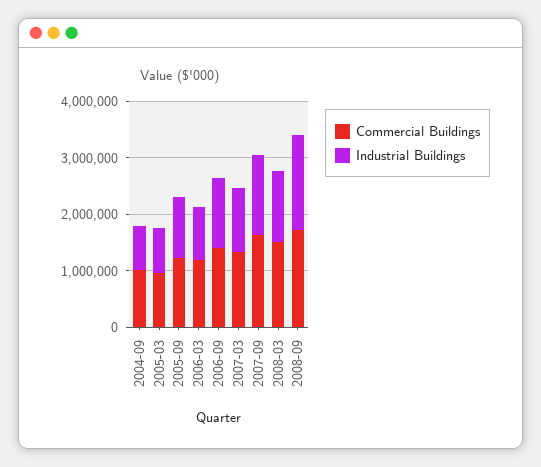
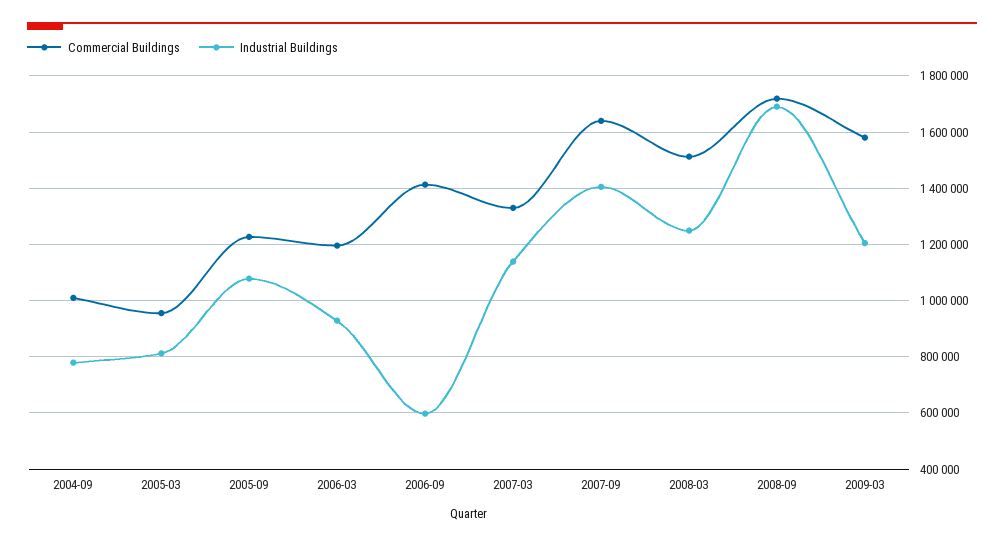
Industrial Buildings, 2006-09: 1200000 -> 600000
Commercial Buildings, 2009-03: none -> 1575000
Industrial Buildings, 2009-03: none -> 1200000

